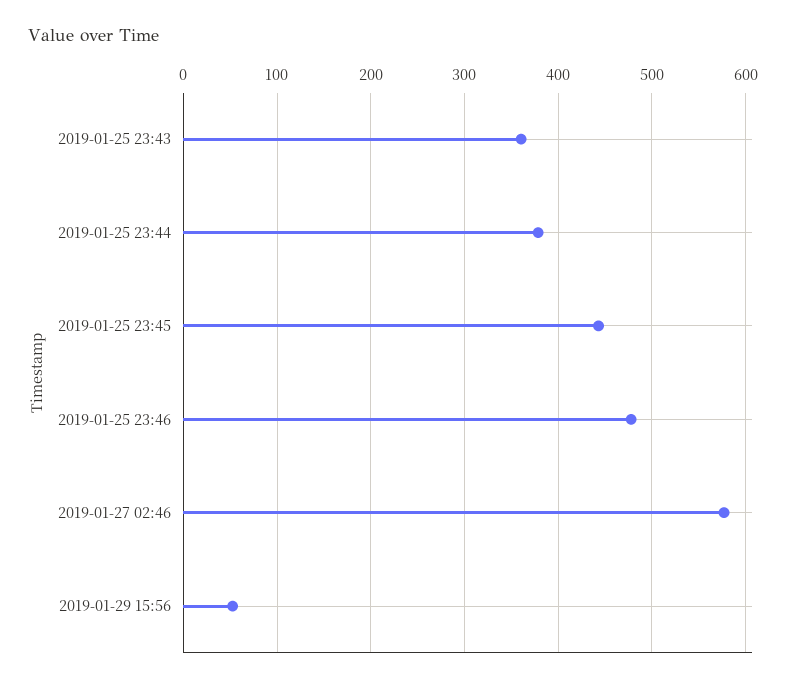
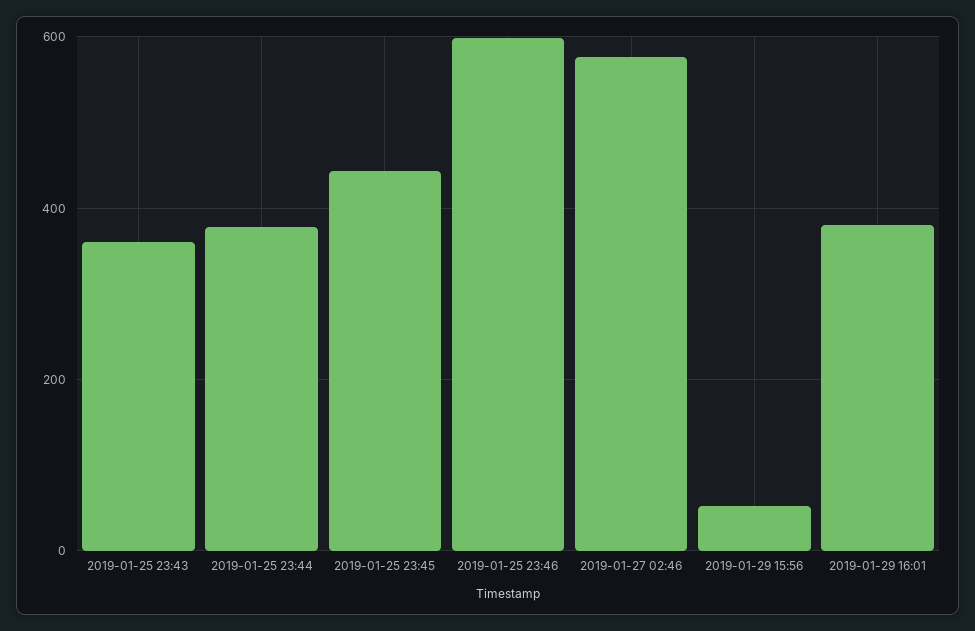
2019-01-25 23:46: 480 -> 600
2019-01-29 16:01: none -> 380

